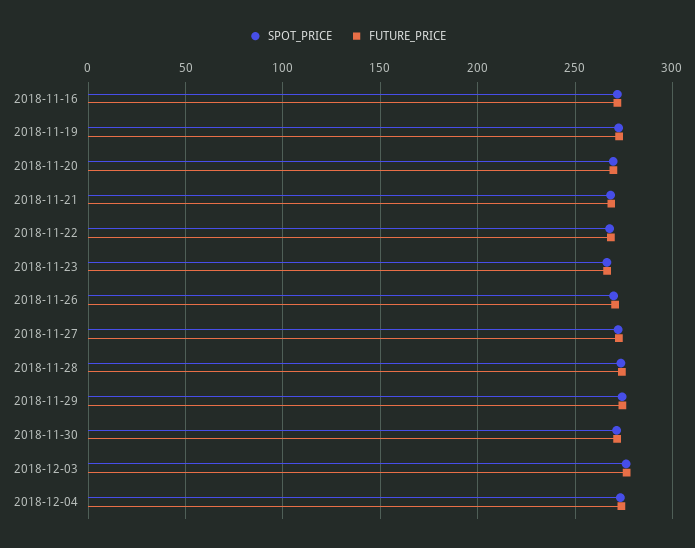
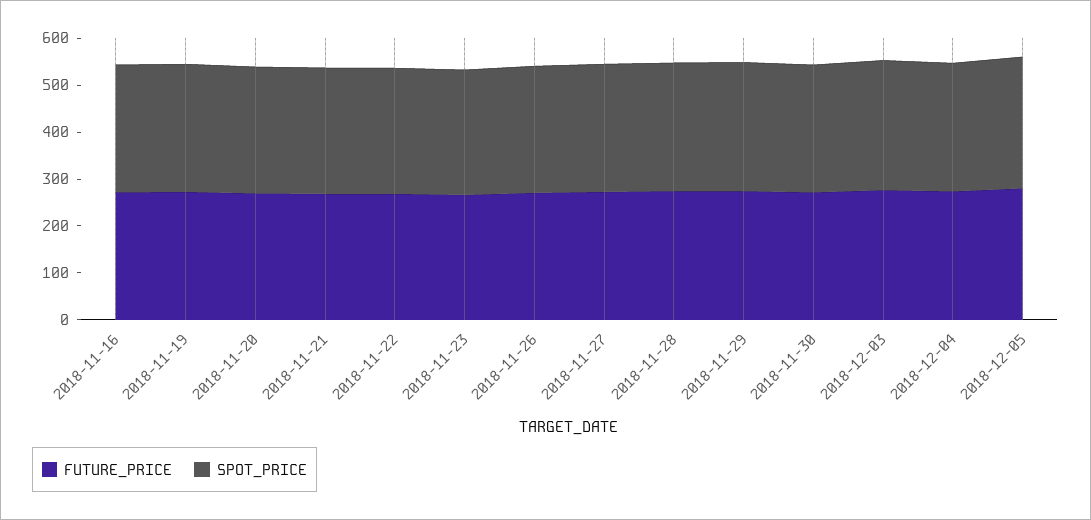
FUTURE_PRICE, 2018-12-05: none -> 280
SPOT_PRICE, 2018-12-05: none -> 280

